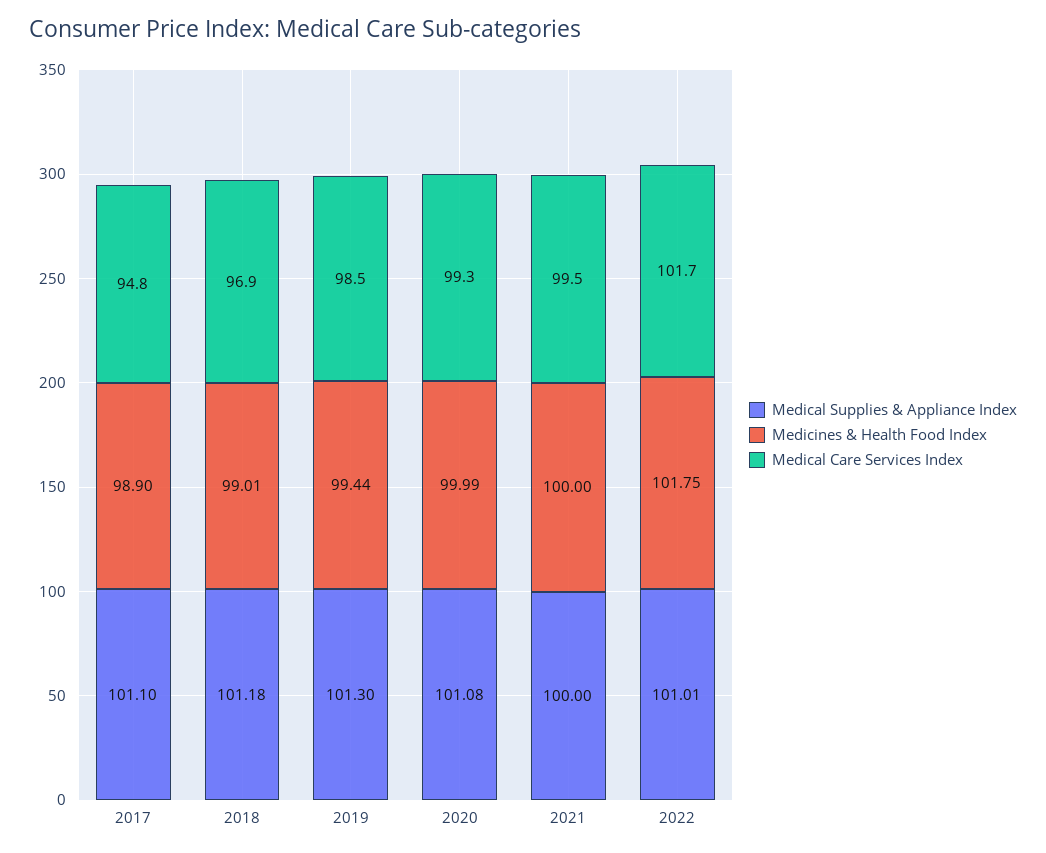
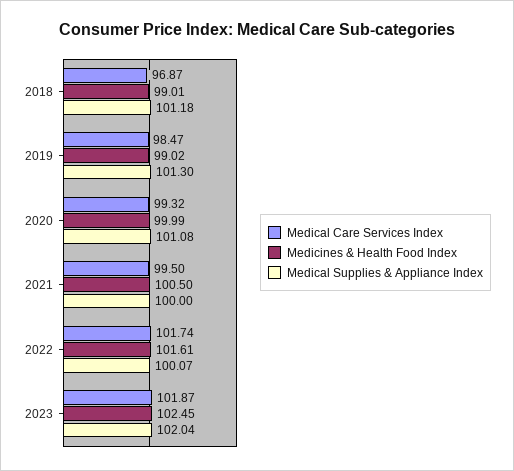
Medical Supplies & Appliance Index, 2017: 101.1 -> none
Medicines & Health Food Index, 2017: 98.9 -> none
Medical Care Services Index, 2017: 94.8 -> none
Medicines & Health Food Index, 2019: 99.44 -> 99.02
Medicines & Health Food Index, 2021: 100 -> 100.5
Medical Supplies & Appliance Index, 2022: 101.01 -> 100.07
Medicines & Health Food Index, 2022: 101.75 -> 101.61
Medical Care Services Index, 2023: none -> 101.87
Medicines & Health Food Index, 2023: none -> 102.45
Medical Supplies & Appliance Index, 2023: none -> 102.04

